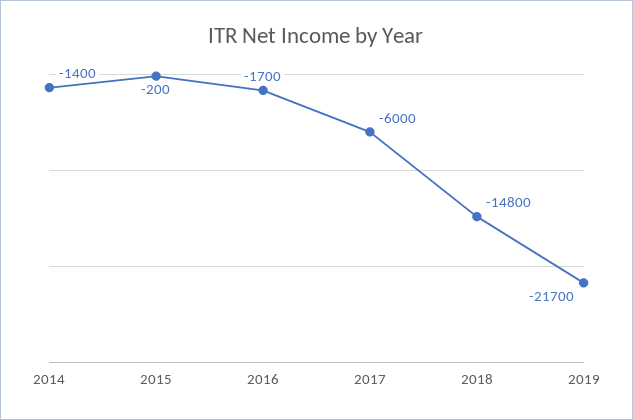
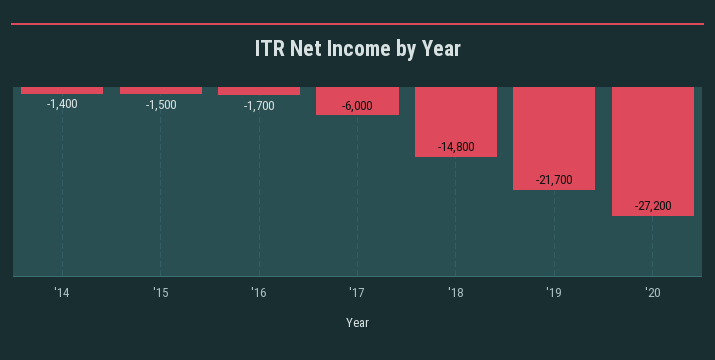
2015: -200 -> -1500
'20: none -> -27200

